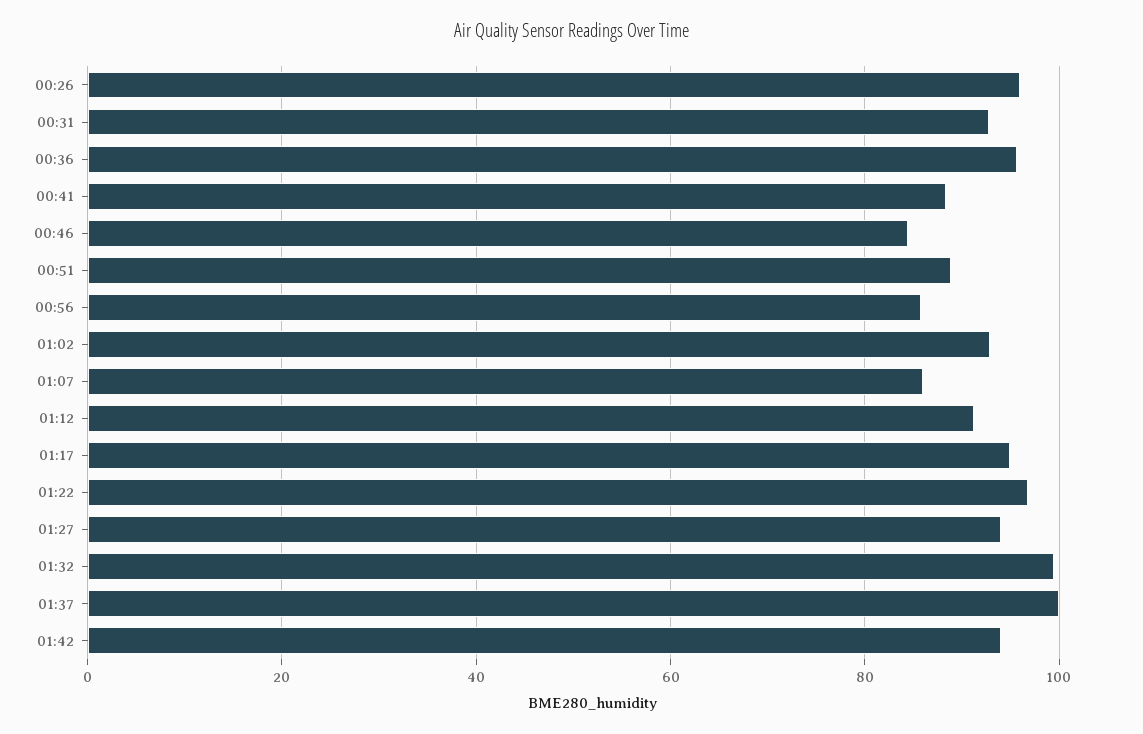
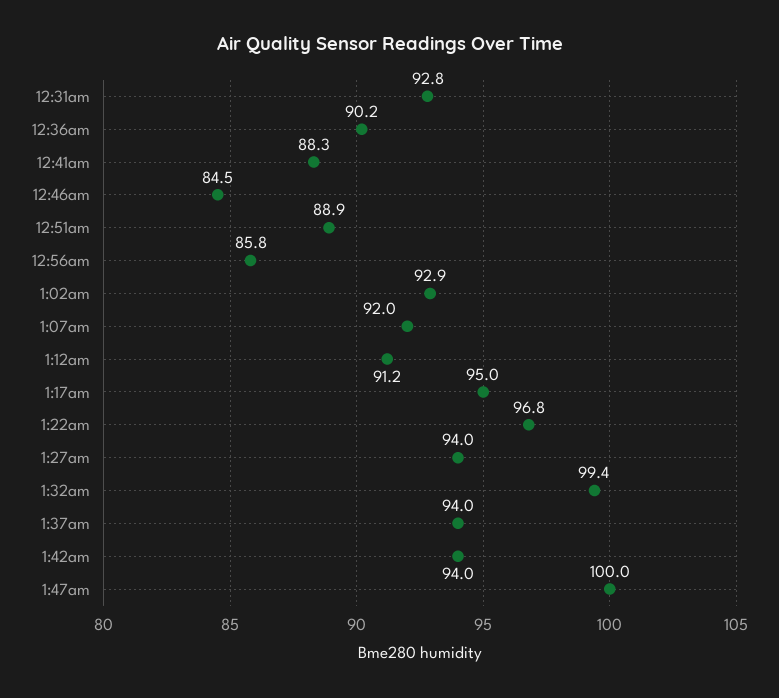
00:26: 96 -> none
00:36: 96 -> 90.2
01:07: 86 -> 92
01:37: 100 -> 94
1:47am: none -> 100

